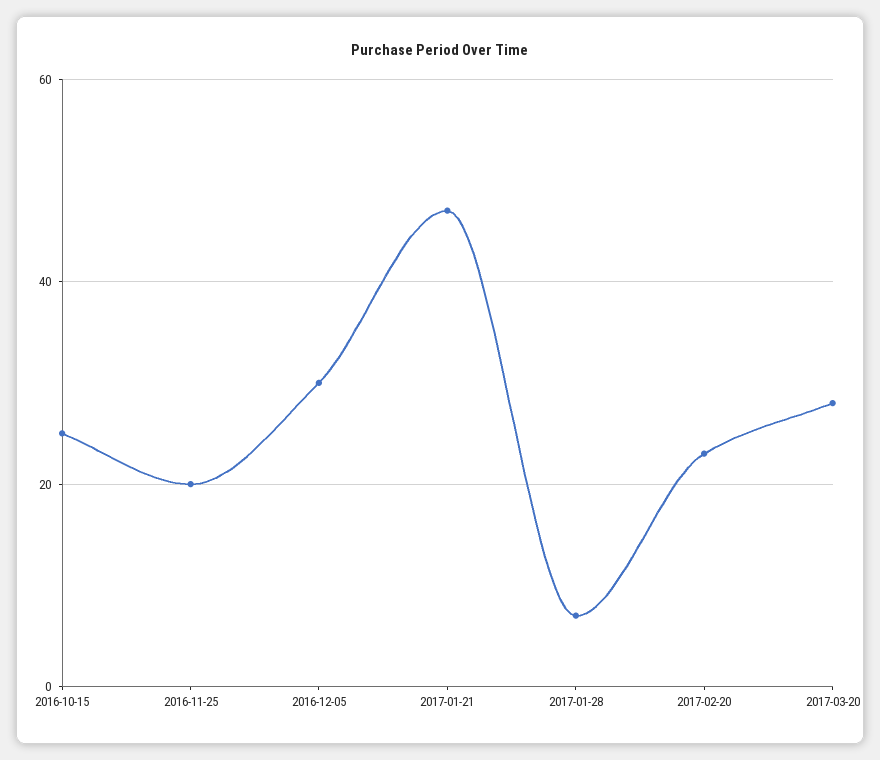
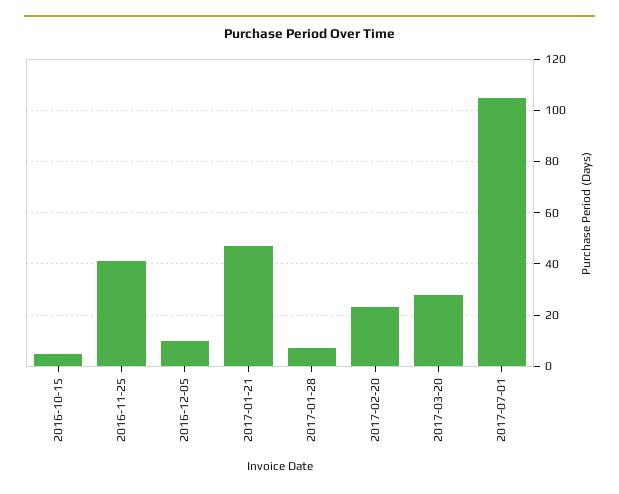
2016-10-15: 25 -> 5
2016-11-25: 20 -> 40
2016-12-05: 30 -> 10
2017-07-01: none -> 105

